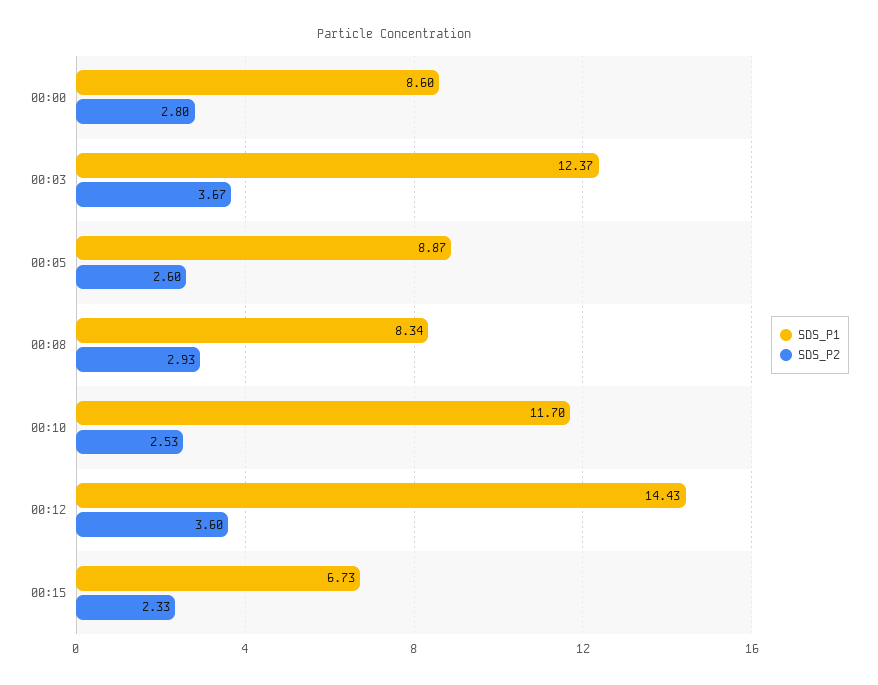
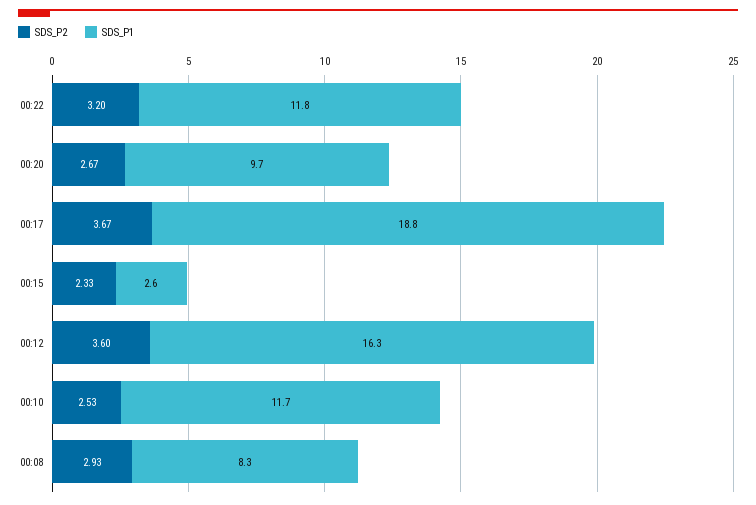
SDS_P1, 00:00: 8.6 -> none
SDS_P2, 00:00: 2.8 -> none
SDS_P1, 00:03: 12.37 -> none
SDS_P2, 00:03: 3.67 -> none
SDS_P1, 00:05: 8.87 -> none
SDS_P2, 00:05: 2.6 -> none
SDS_P1, 00:12: 14.43 -> 16.3
SDS_P1, 00:15: 6.73 -> 2.6
SDS_P2, 00:22: none -> 3.2
SDS_P1, 00:22: none -> 11.8
SDS_P2, 00:20: none -> 2.67
SDS_P1, 00:20: none -> 9.7
SDS_P2, 00:17: none -> 3.67
SDS_P1, 00:17: none -> 18.8

